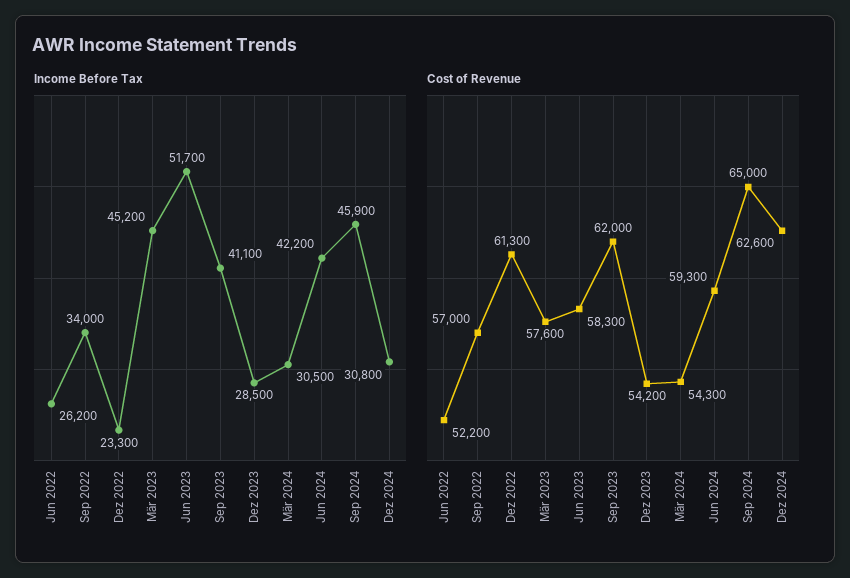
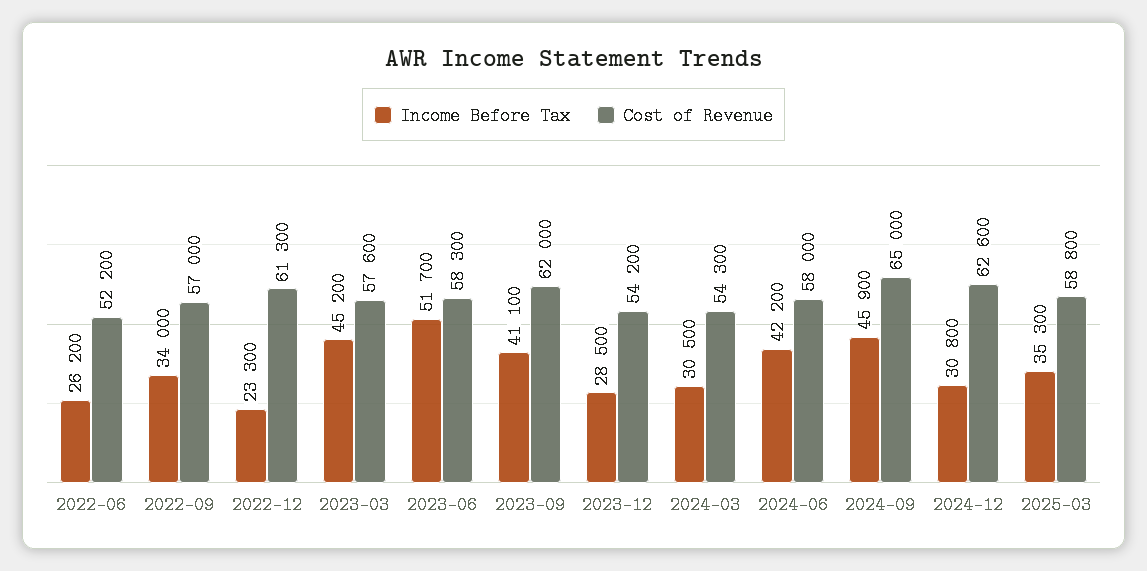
Cost of Revenue, Jun 2024: 59300 -> 58000
Income Before Tax, 2025-03: none -> 35300
Cost of Revenue, 2025-03: none -> 58800

